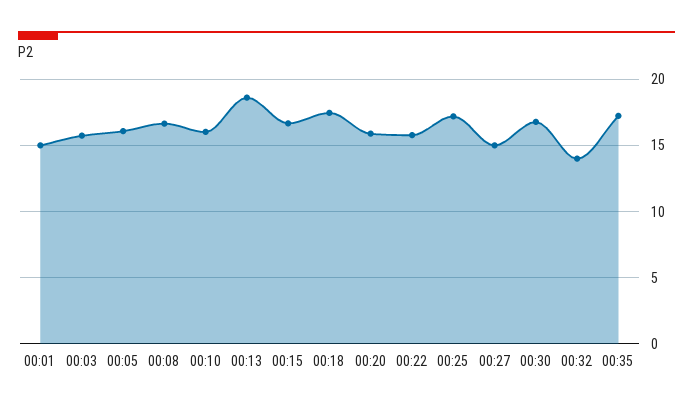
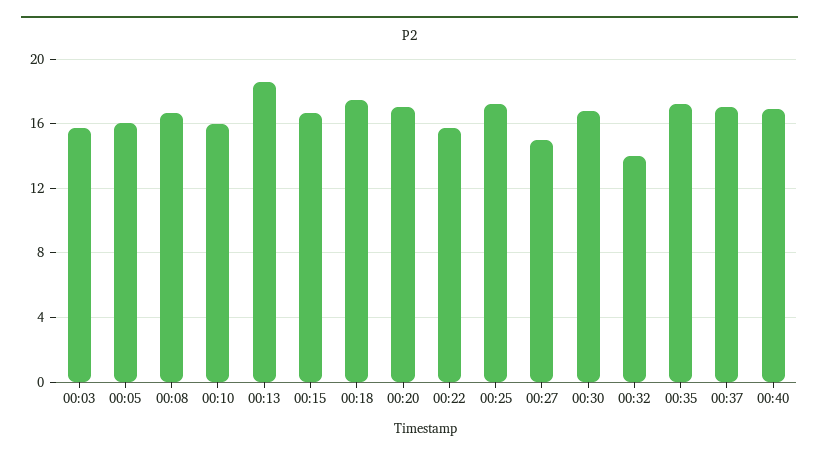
00:01: 15 -> none
00:20: 16 -> 17
00:37: none -> 17
00:40: none -> 17

